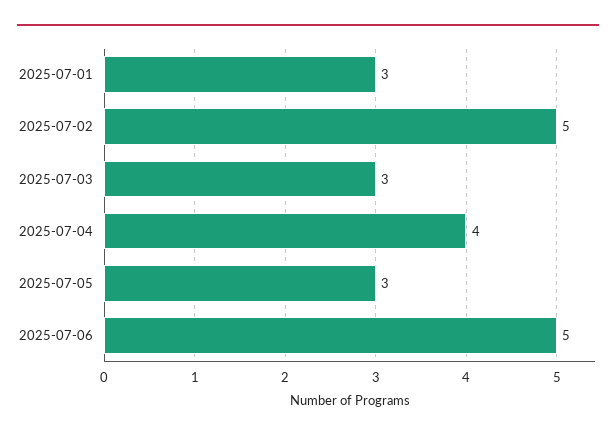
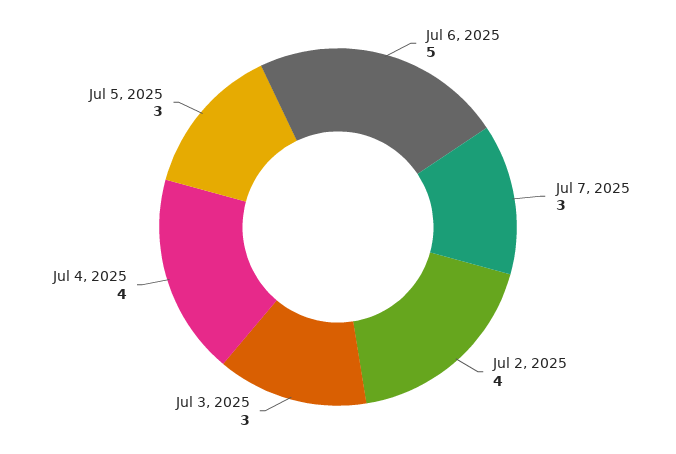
2025-07-01: 3 -> none
2025-07-02: 5 -> 4
Jul 7, 2025: none -> 3

